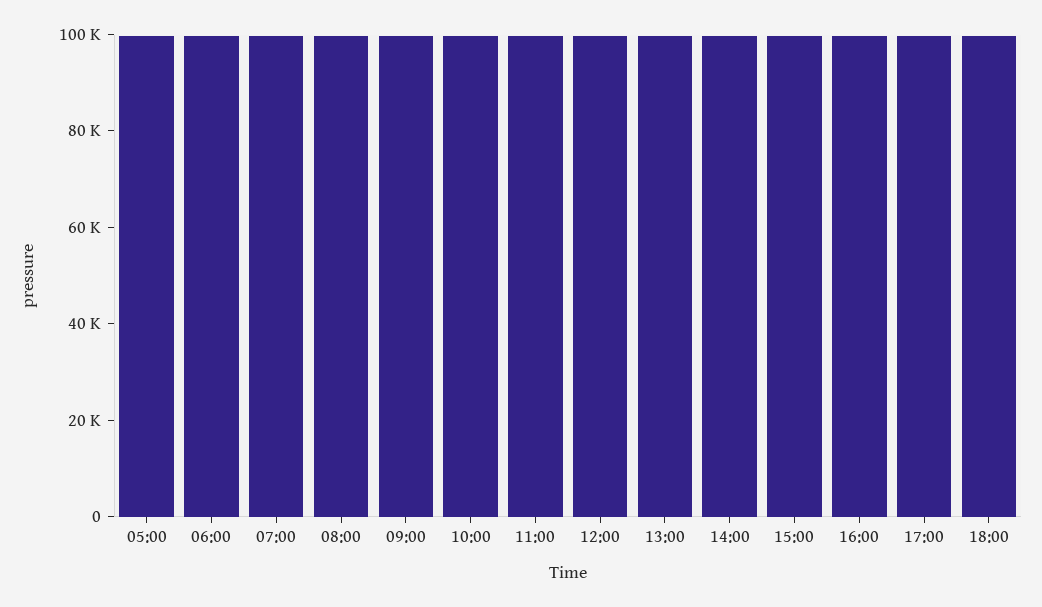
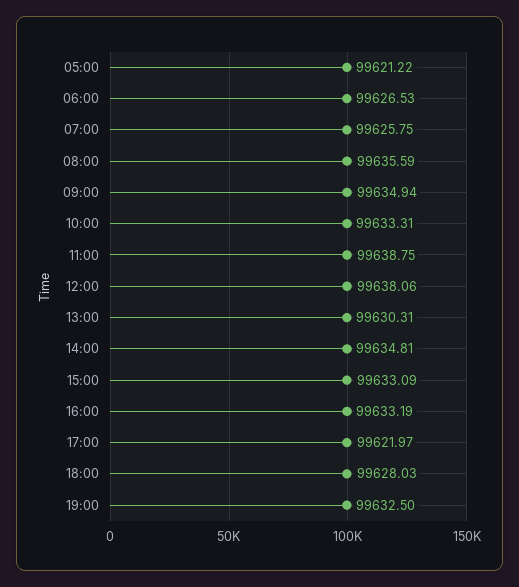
19:00: none -> 99632.5

